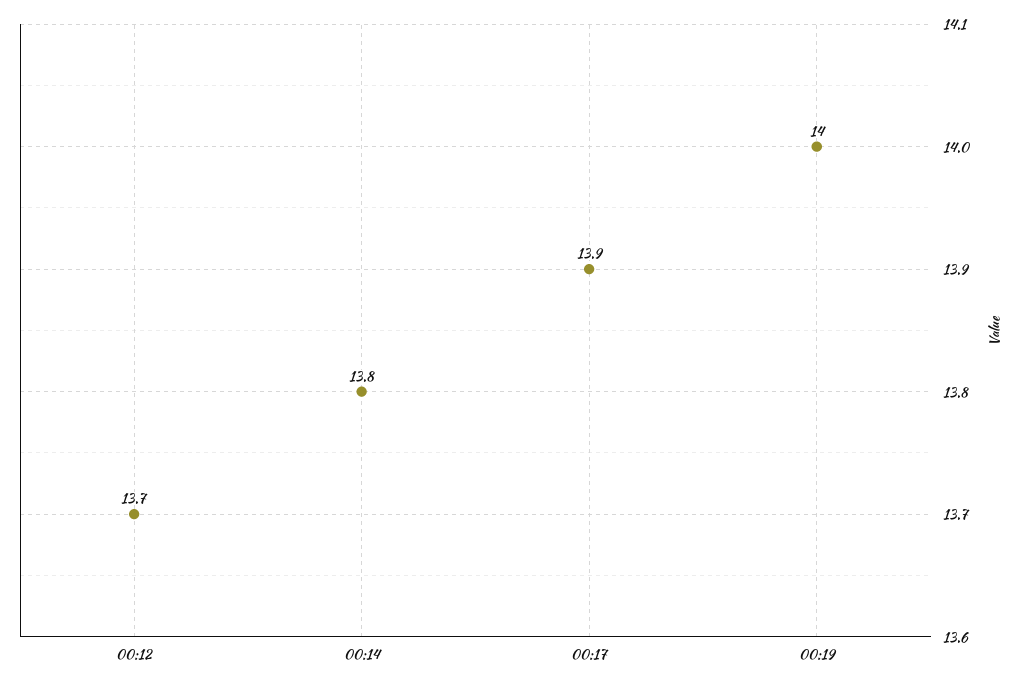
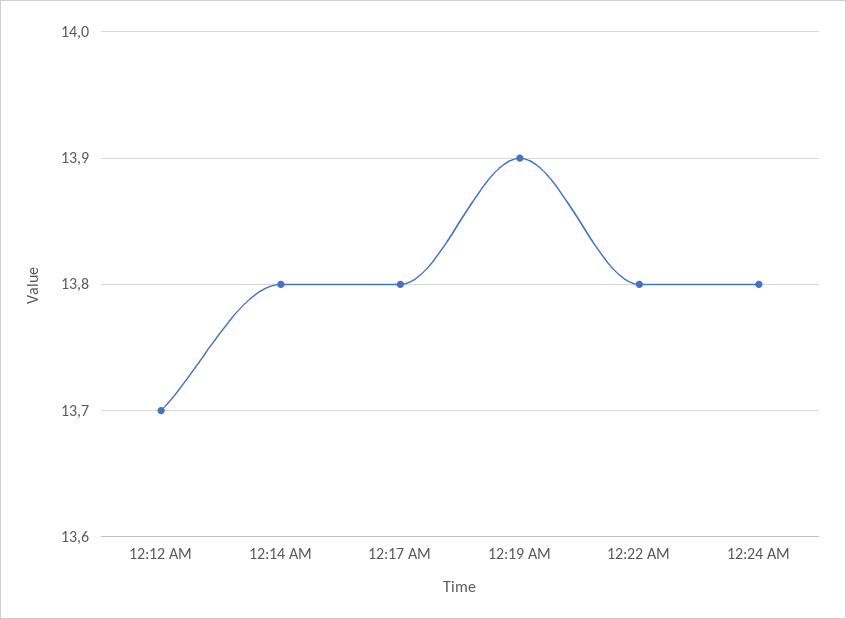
00:17: 13.9 -> 13.8
00:19: 14 -> 13.9
12:22 AM: none -> 13.8
12:24 AM: none -> 13.8

